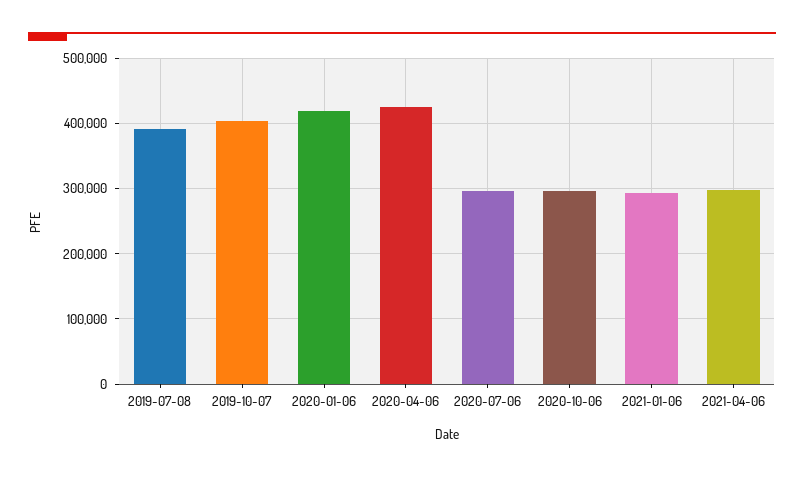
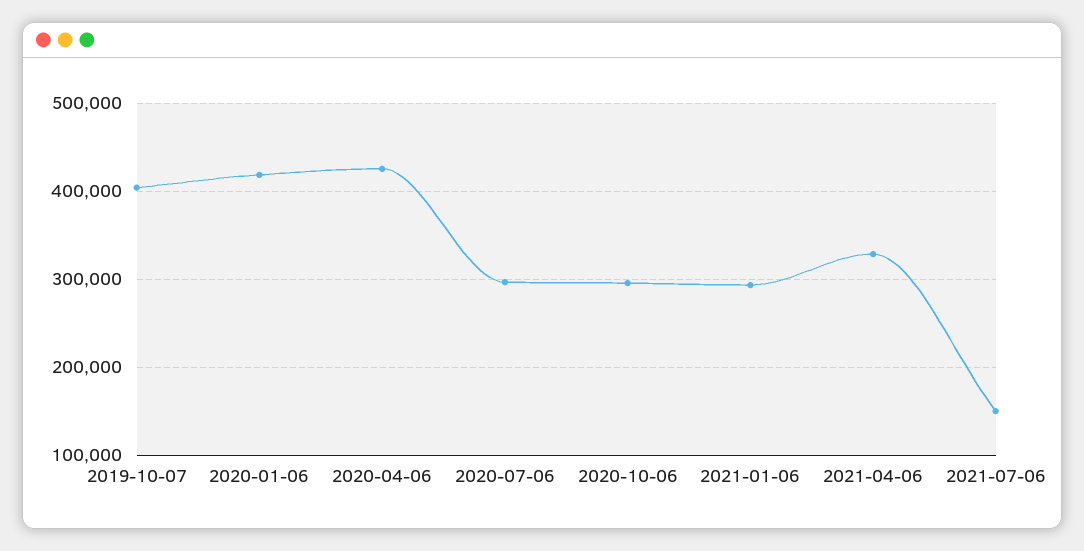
2019-07-08: 390000 -> none
2021-04-06: 300000 -> 330000
2021-07-06: none -> 150000

